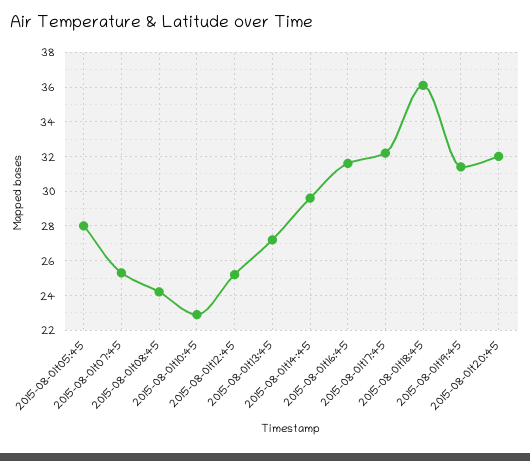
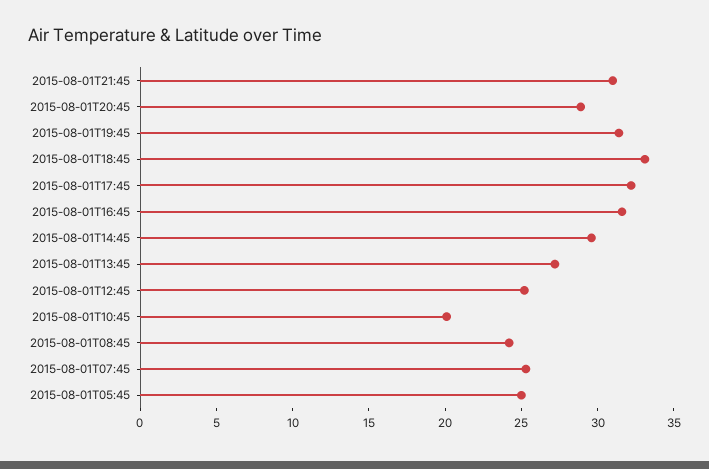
2015-08-01t05:45: 28 -> 25
2015-08-01t10:45: 23 -> 20
2015-08-01t18:45: 36 -> 33
2015-08-01t20:45: 32 -> 29
2015-08-01T21:45: none -> 31

